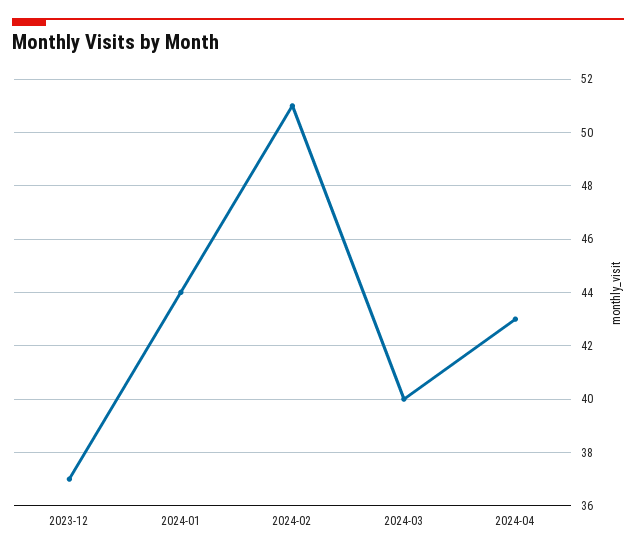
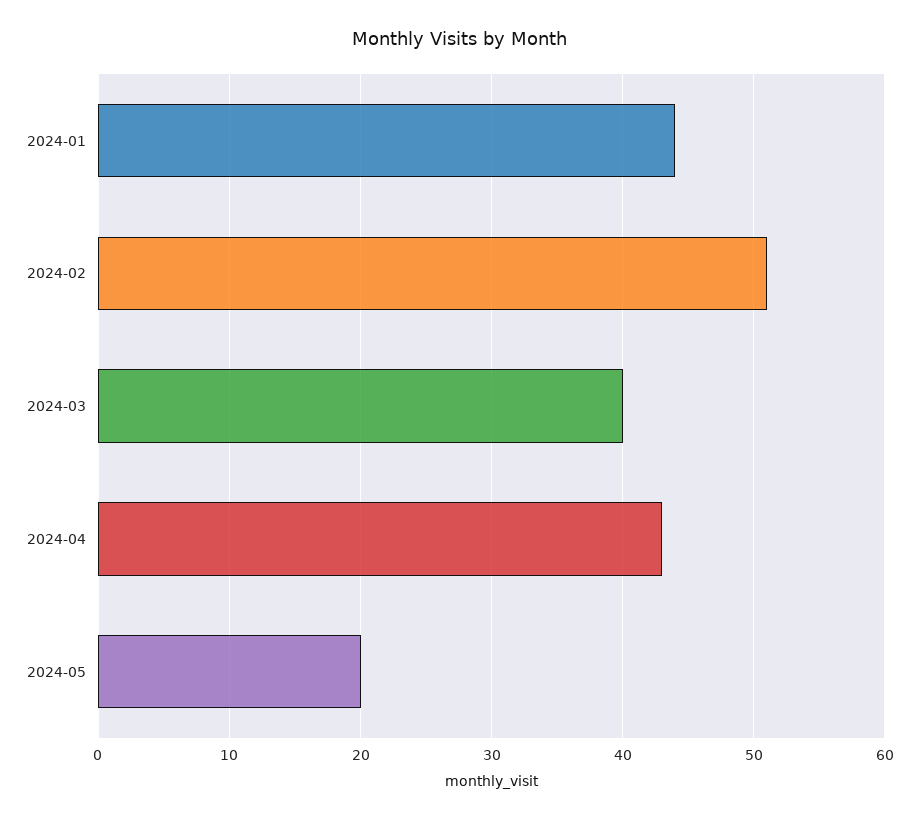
2023-12: 37 -> none
2024-05: none -> 20

